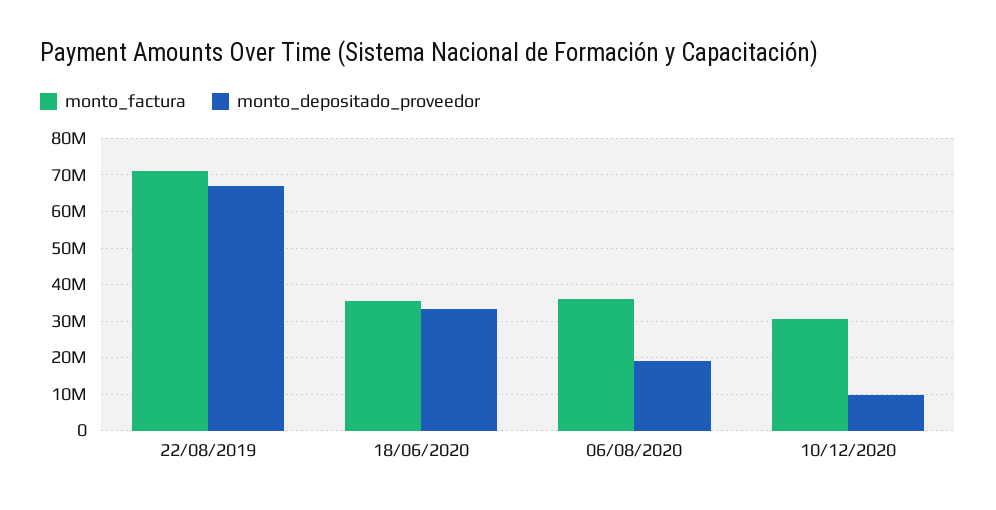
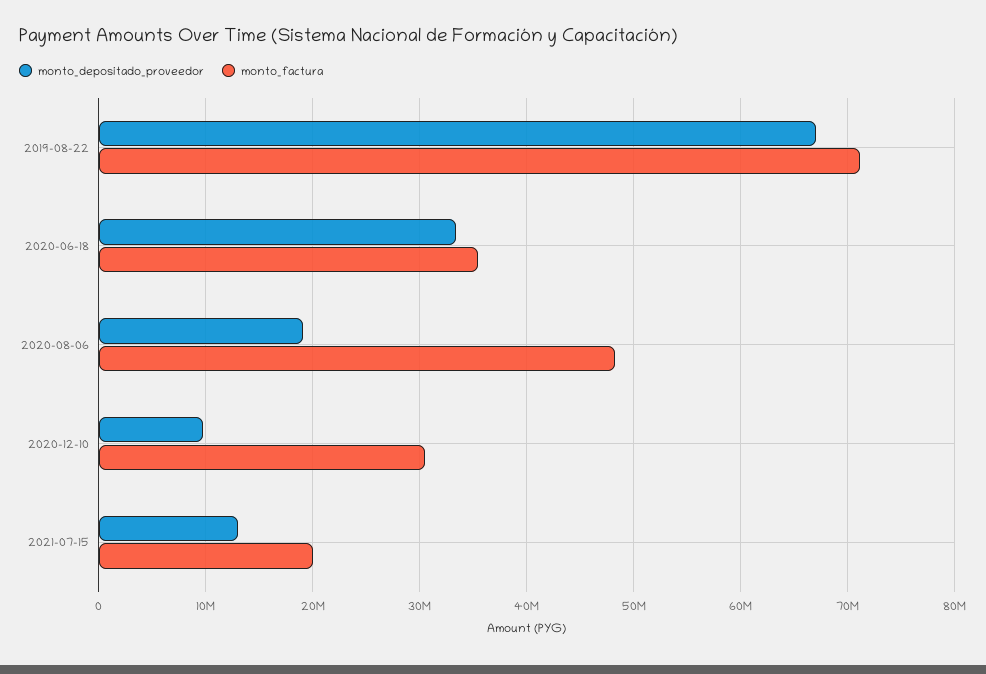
monto_factura, 06/08/2020: 36000000 -> 48000000
monto_depositado_proveedor, 2021-07-15: none -> 13000000
monto_factura, 2021-07-15: none -> 20000000

